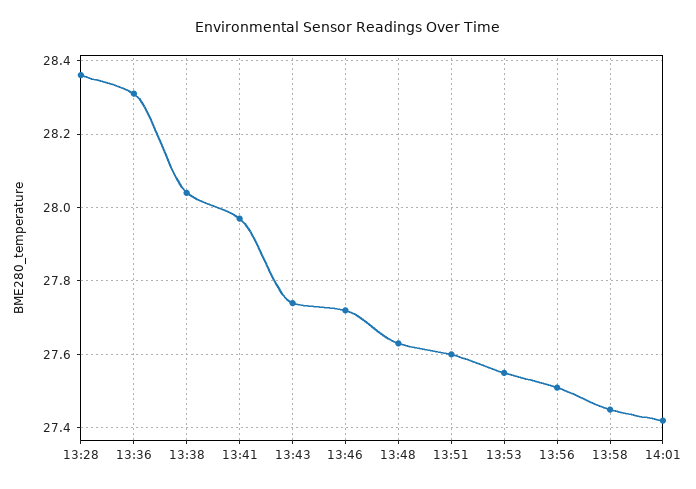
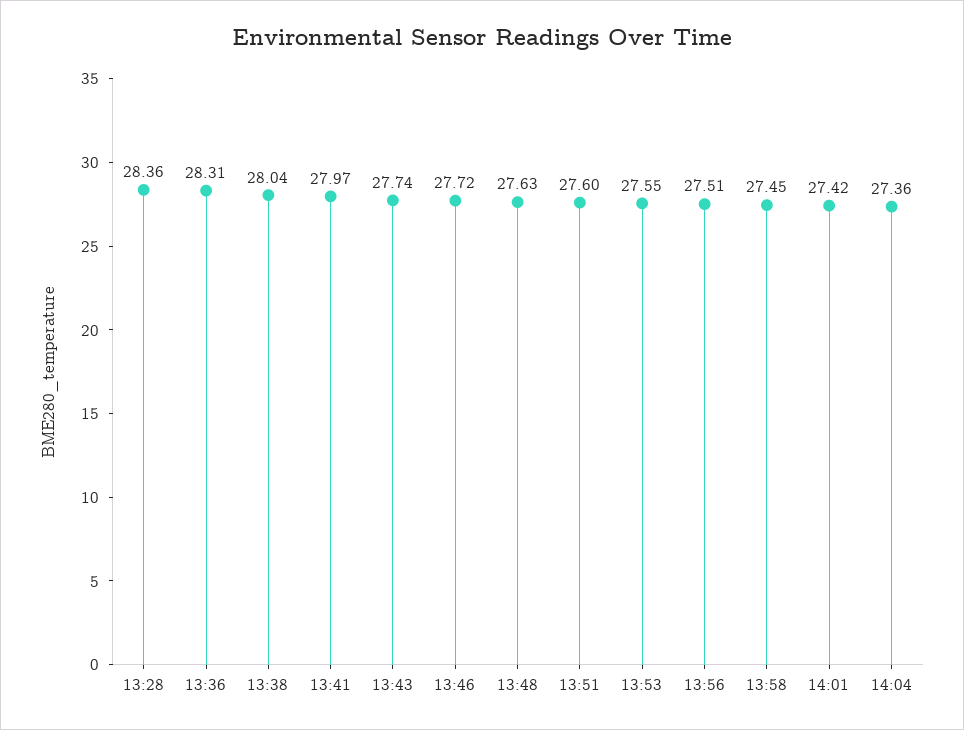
14:04: none -> 27.36

